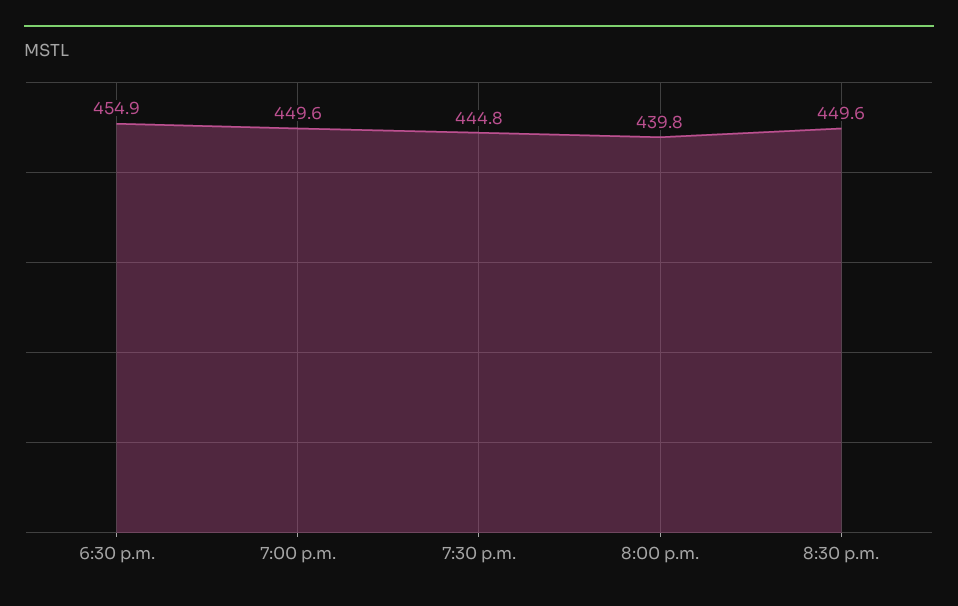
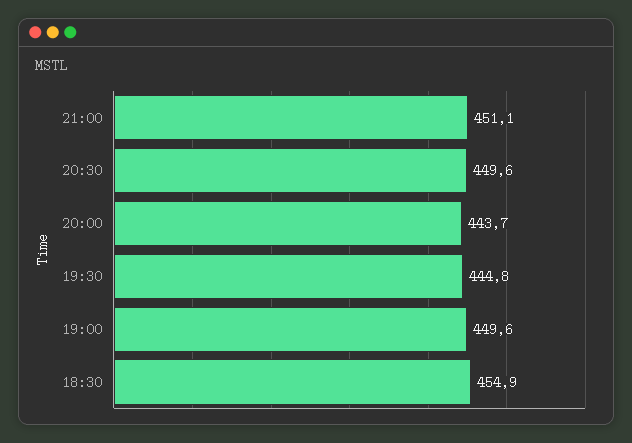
8:00 p.m.: 439.8 -> 443.7
21:00: none -> 451.1

